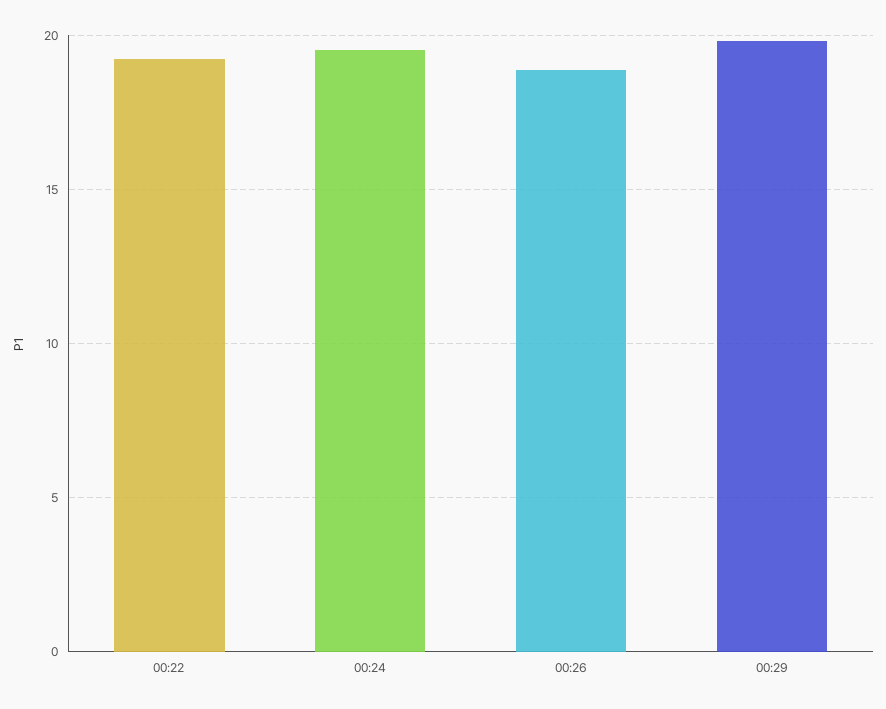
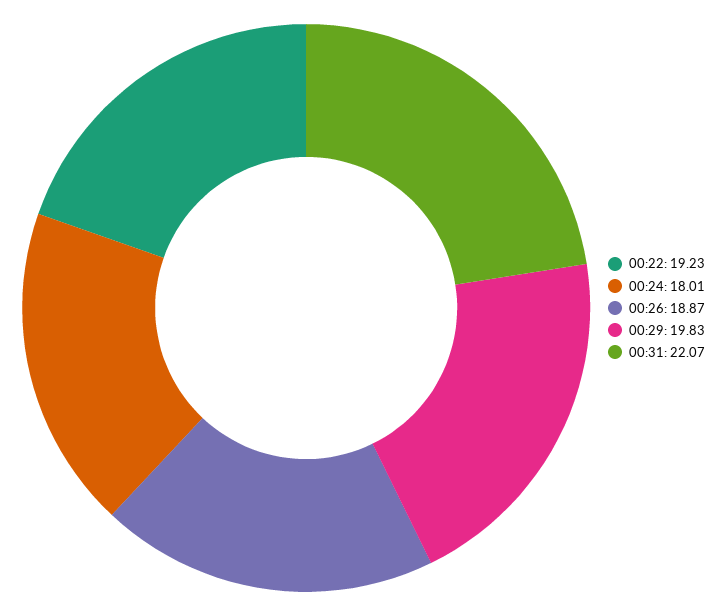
00:24: 19.5 -> 18.01
00:31: none -> 22.07

